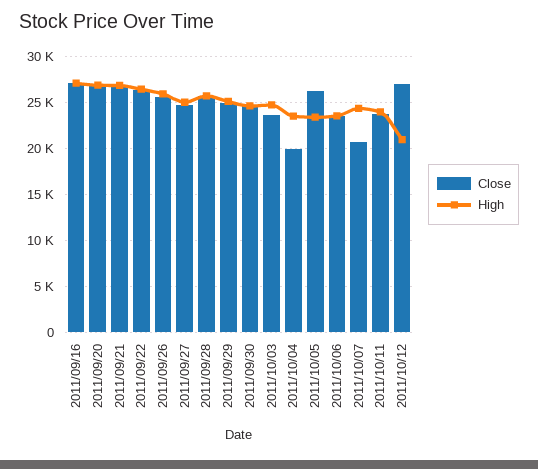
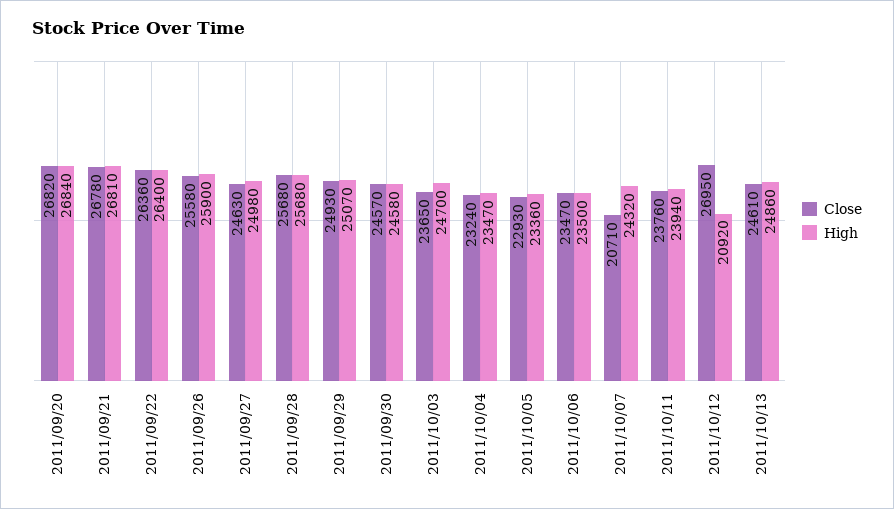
Close, 2011/09/16: 27000 -> none
High, 2011/09/16: 27000 -> none
Close, 2011/10/04: 20000 -> 23240
Close, 2011/10/05: 26000 -> 22930
Close, 2011/10/13: none -> 24610
High, 2011/10/13: none -> 24860

